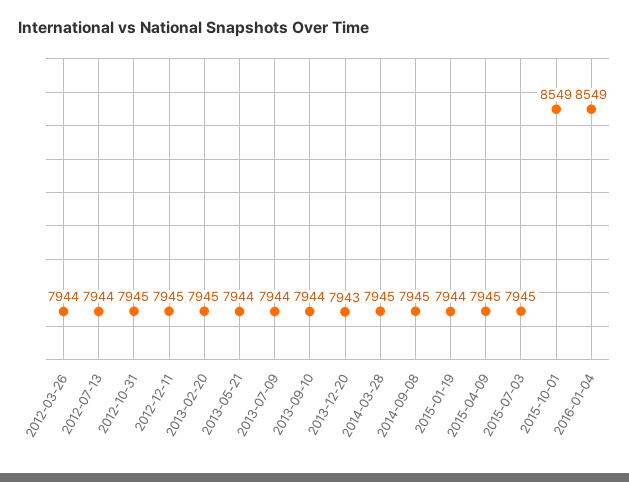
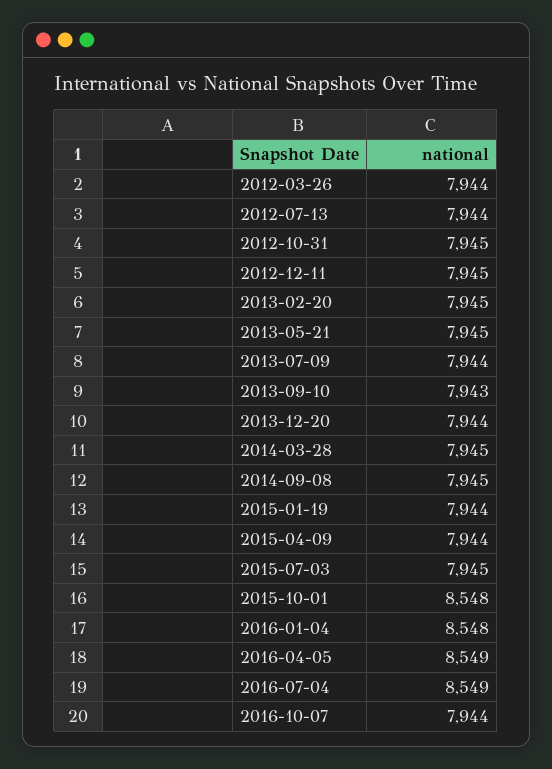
2013-05-21: 7944 -> 7945
2013-09-10: 7944 -> 7943
2013-12-20: 7943 -> 7944
2015-04-09: 7945 -> 7944
2015-10-01: 8549 -> 8548
2016-01-04: 8549 -> 8548
2016-04-05: none -> 8549
2016-07-04: none -> 8549
2016-10-07: none -> 7944

